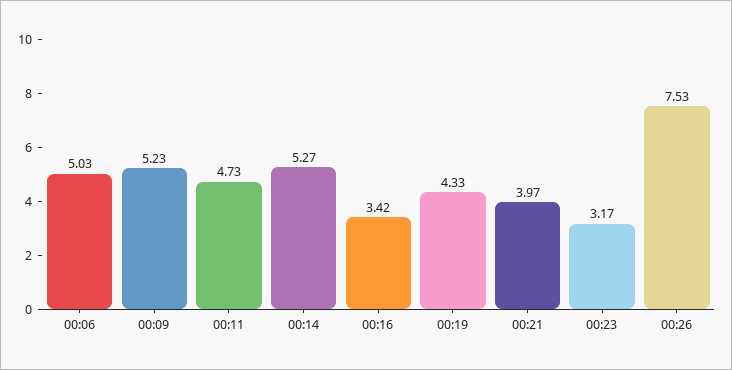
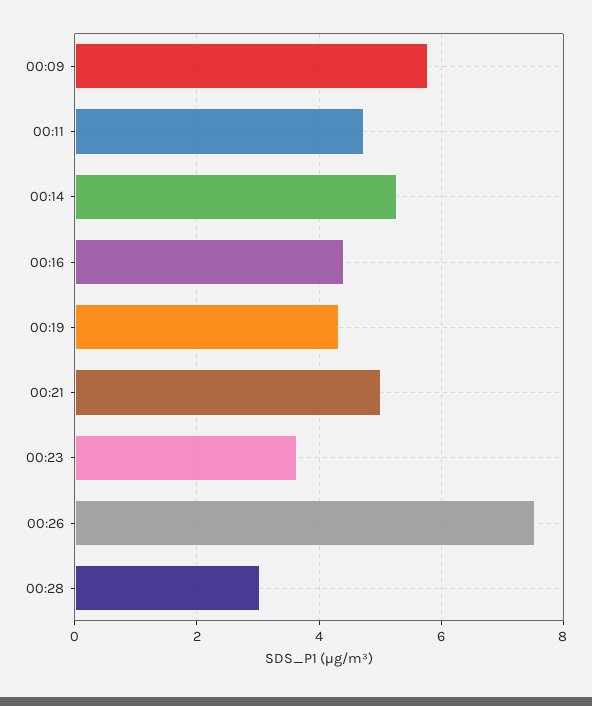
00:06: 5.03 -> none
00:09: 5.23 -> 5.8
00:16: 3.42 -> 4.4
00:21: 3.97 -> 5
00:23: 3.17 -> 3.6
00:28: none -> 3

